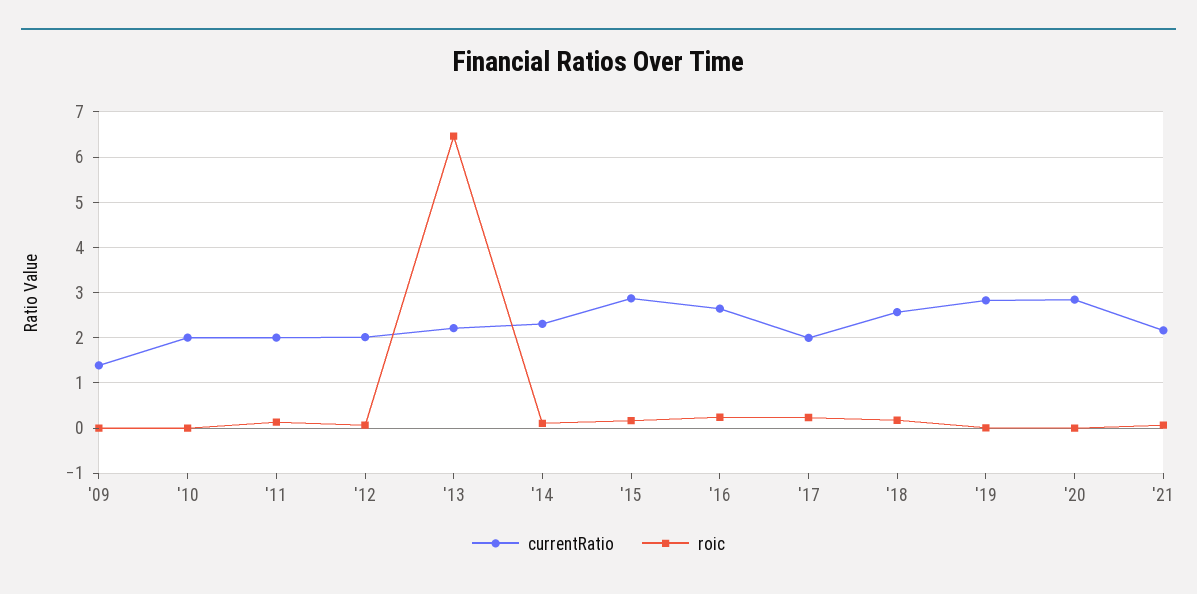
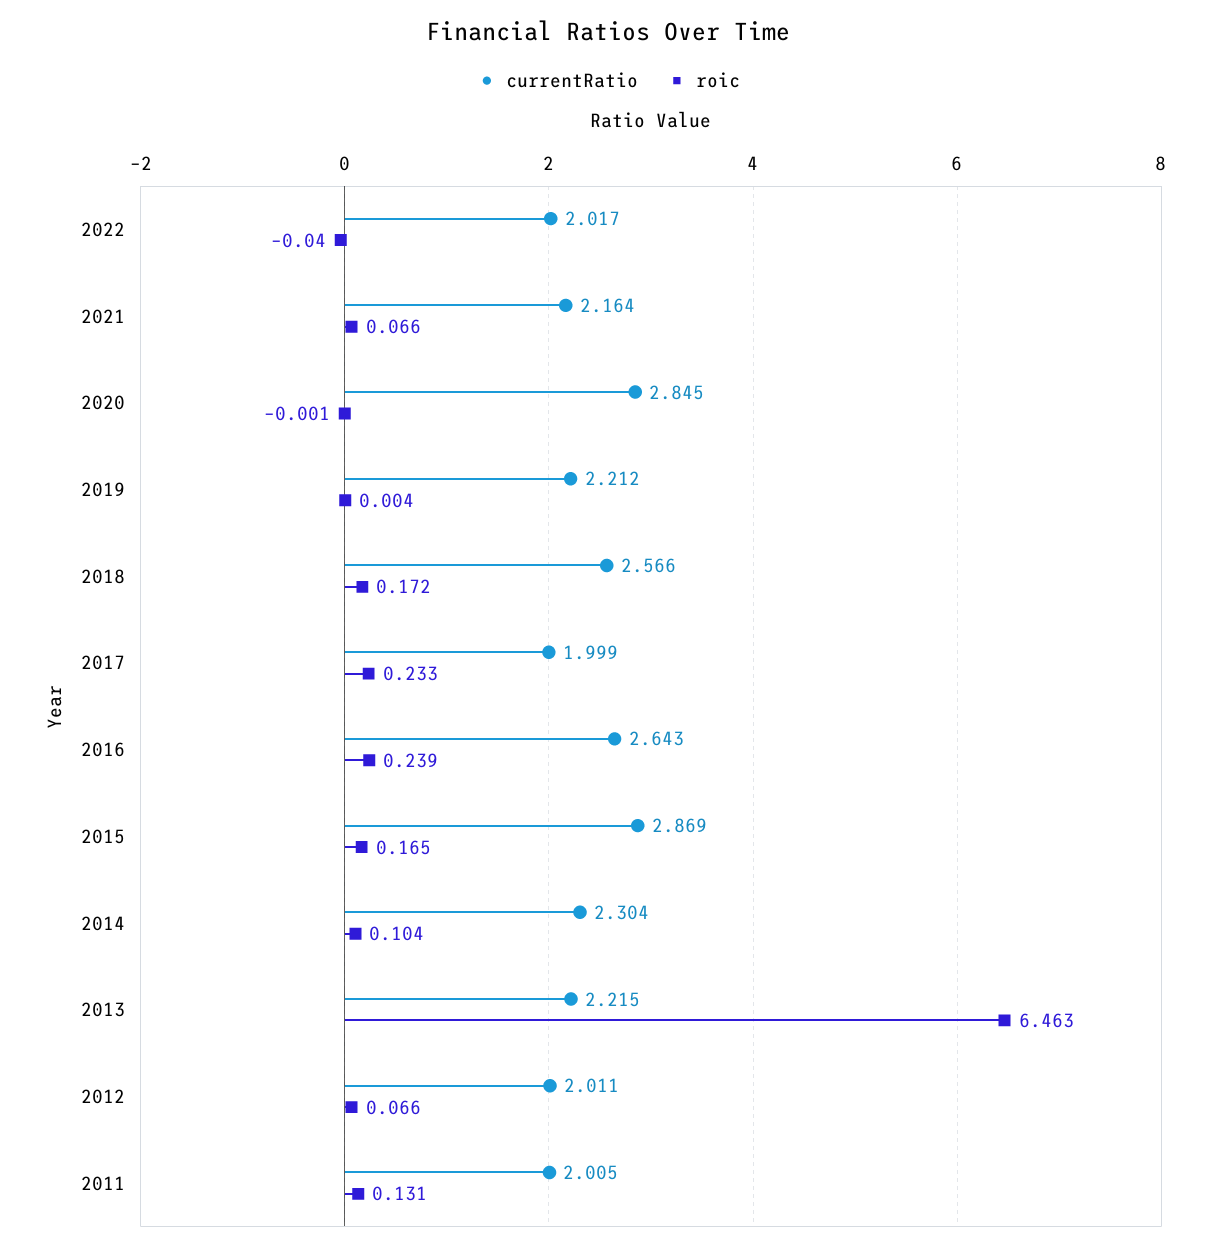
currentRatio, '09: 1.4 -> none
roic, '09: 0 -> none
currentRatio, '10: 2 -> none
roic, '10: 0 -> none
currentRatio, '19: 2.8 -> 2.212
currentRatio, 2022: none -> 2.017
roic, 2022: none -> -0.04

